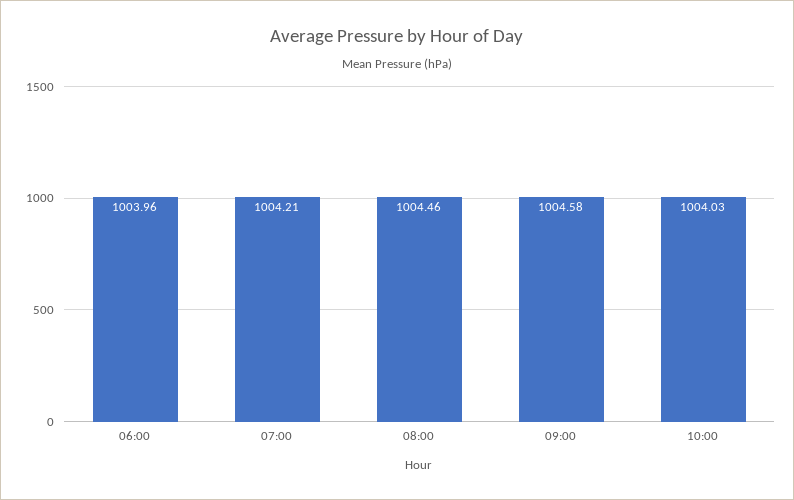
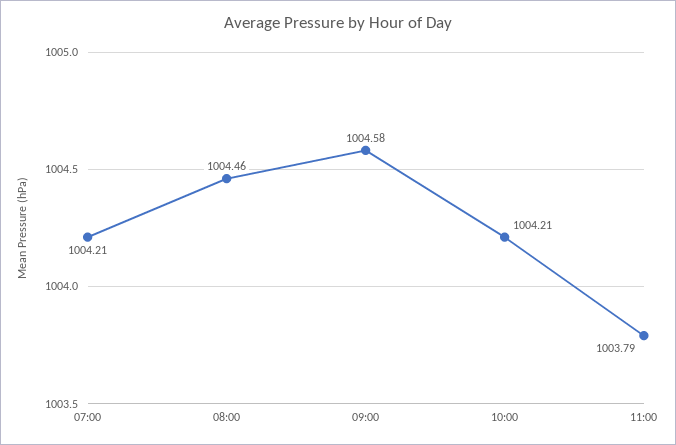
06:00: 1003.96 -> none
10:00: 1004.03 -> 1004.21
11:00: none -> 1003.79

